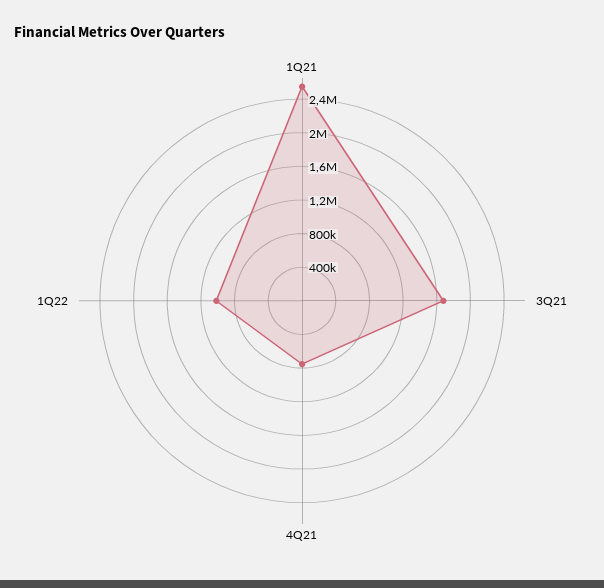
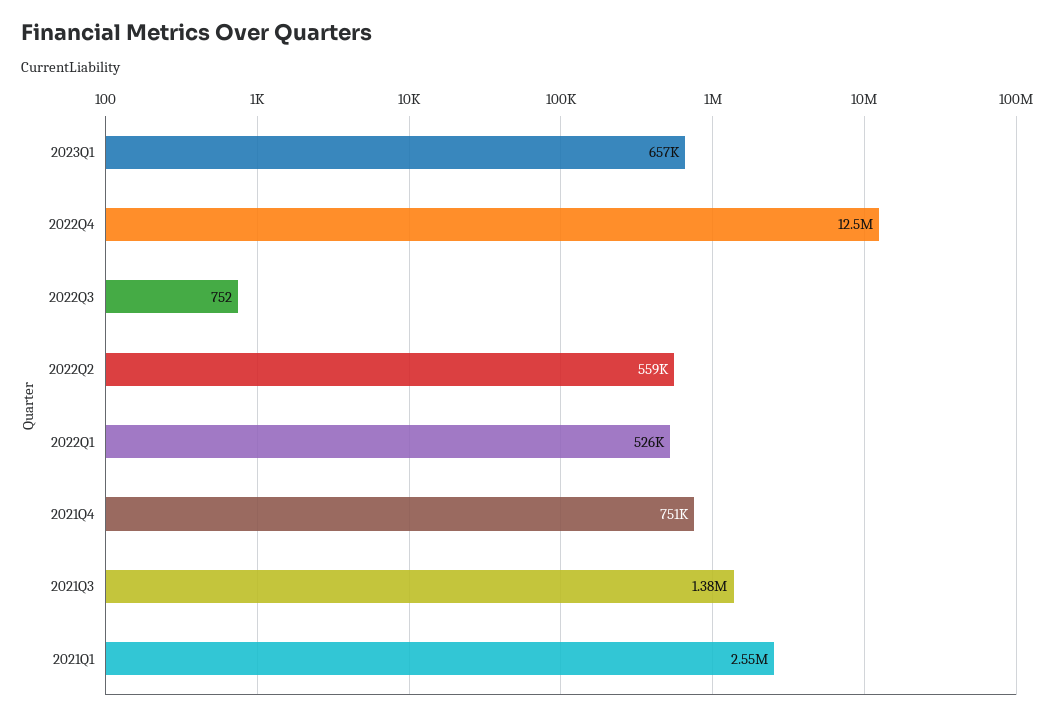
3Q21: 1700000 -> 1380000
1Q22: 1000000 -> 526000
2023Q1: none -> 657000
2022Q4: none -> 12500000
2022Q3: none -> 752
2022Q2: none -> 559000

